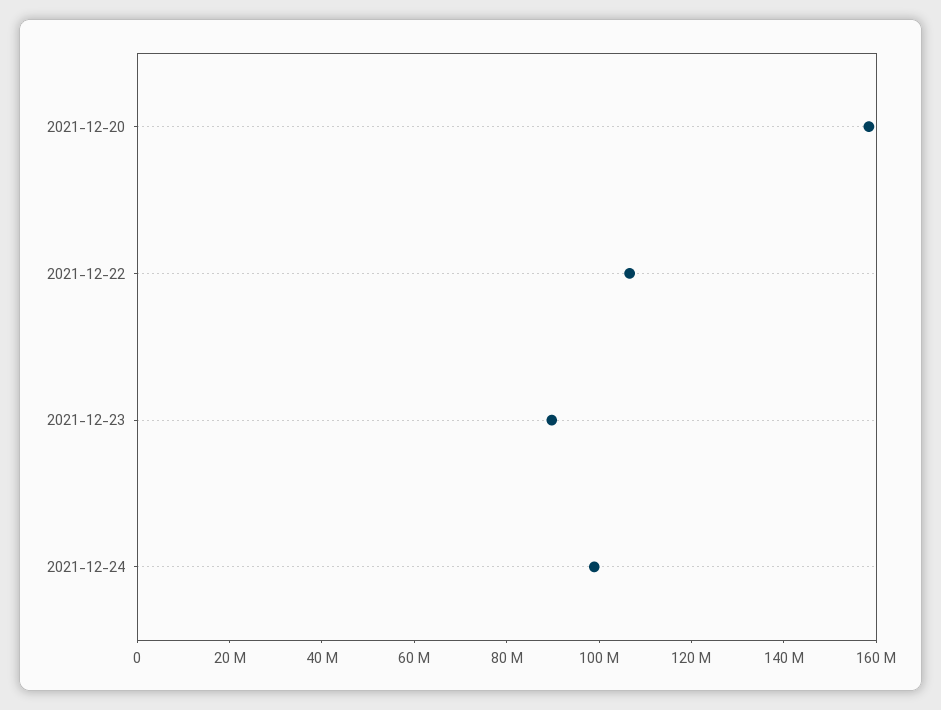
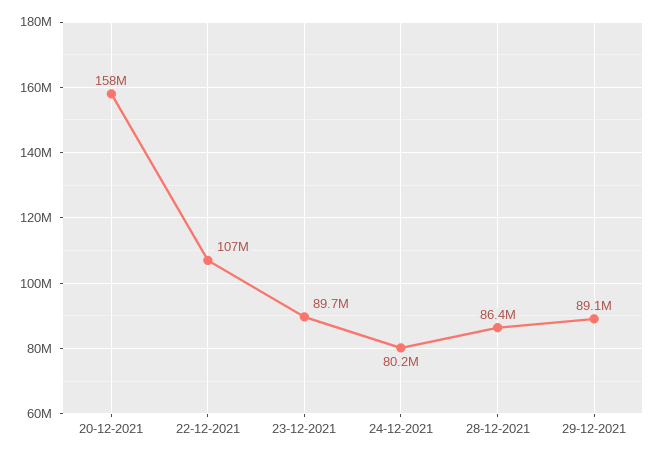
2021-12-24: 100000000 -> 80200000
28-12-2021: none -> 86400000
29-12-2021: none -> 89100000

